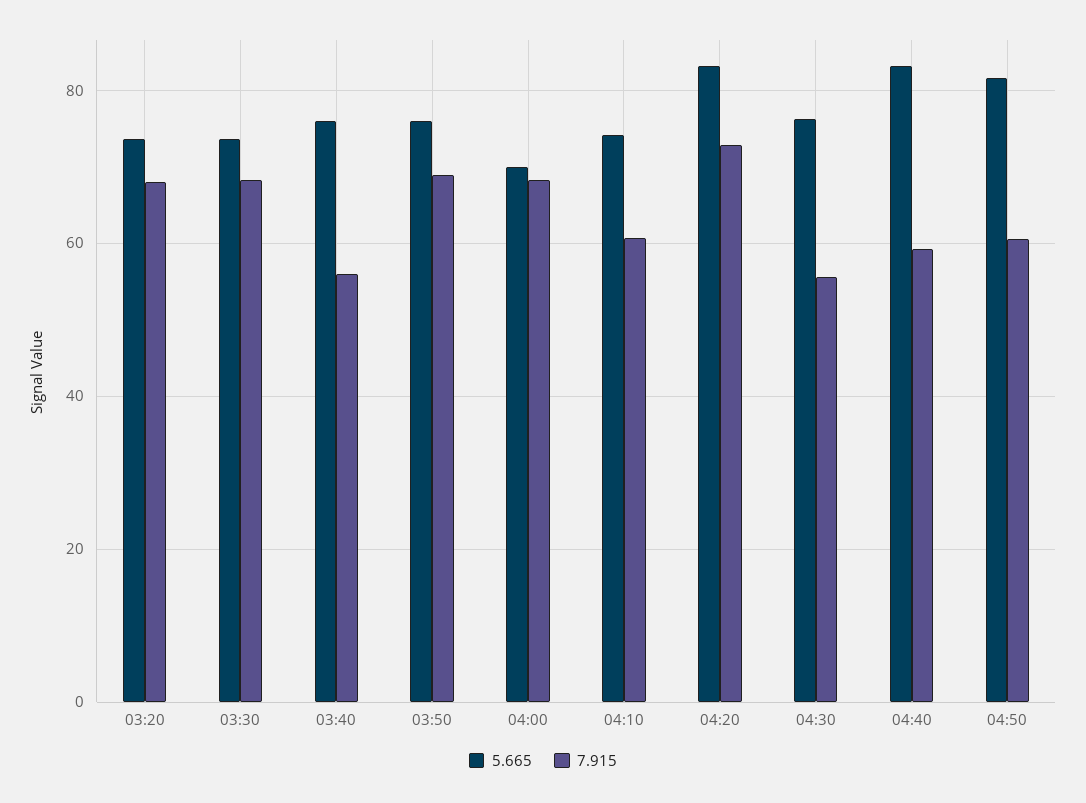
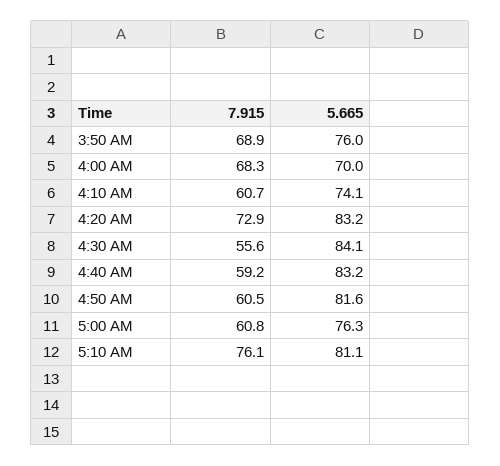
5.665, 03:20: 74 -> none
7.915, 03:20: 68 -> none
5.665, 03:30: 74 -> none
7.915, 03:30: 68 -> none
5.665, 03:40: 76 -> none
7.915, 03:40: 56 -> none
5.665, 04:30: 76 -> 84.1
7.915, 5:00 AM: none -> 60.8
5.665, 5:00 AM: none -> 76.3
7.915, 5:10 AM: none -> 76.1
5.665, 5:10 AM: none -> 81.1

